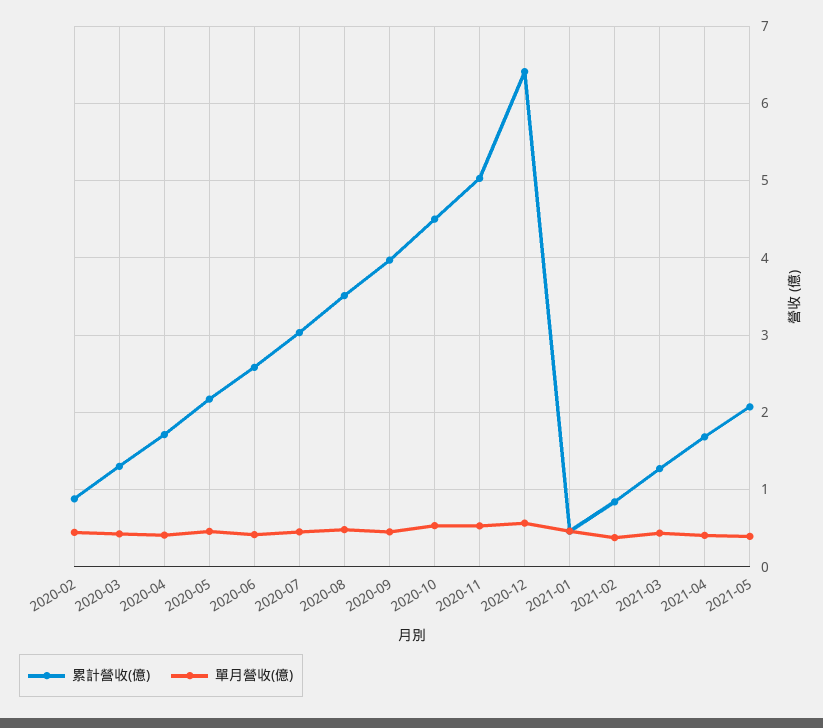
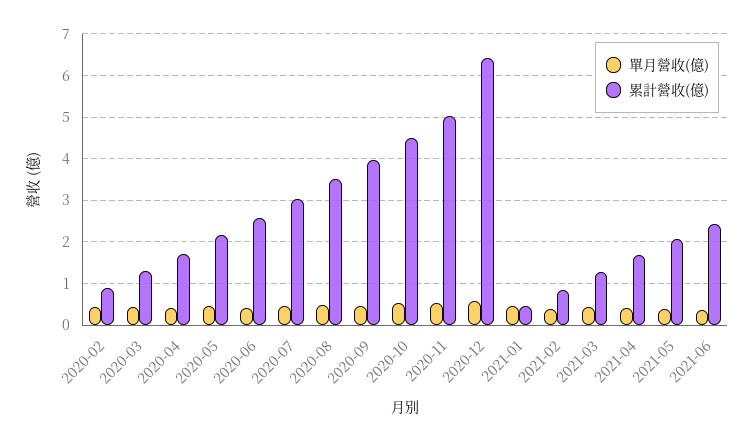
單月營收(億), 2021-06: none -> 0.4
累計營收(億), 2021-06: none -> 2.4

